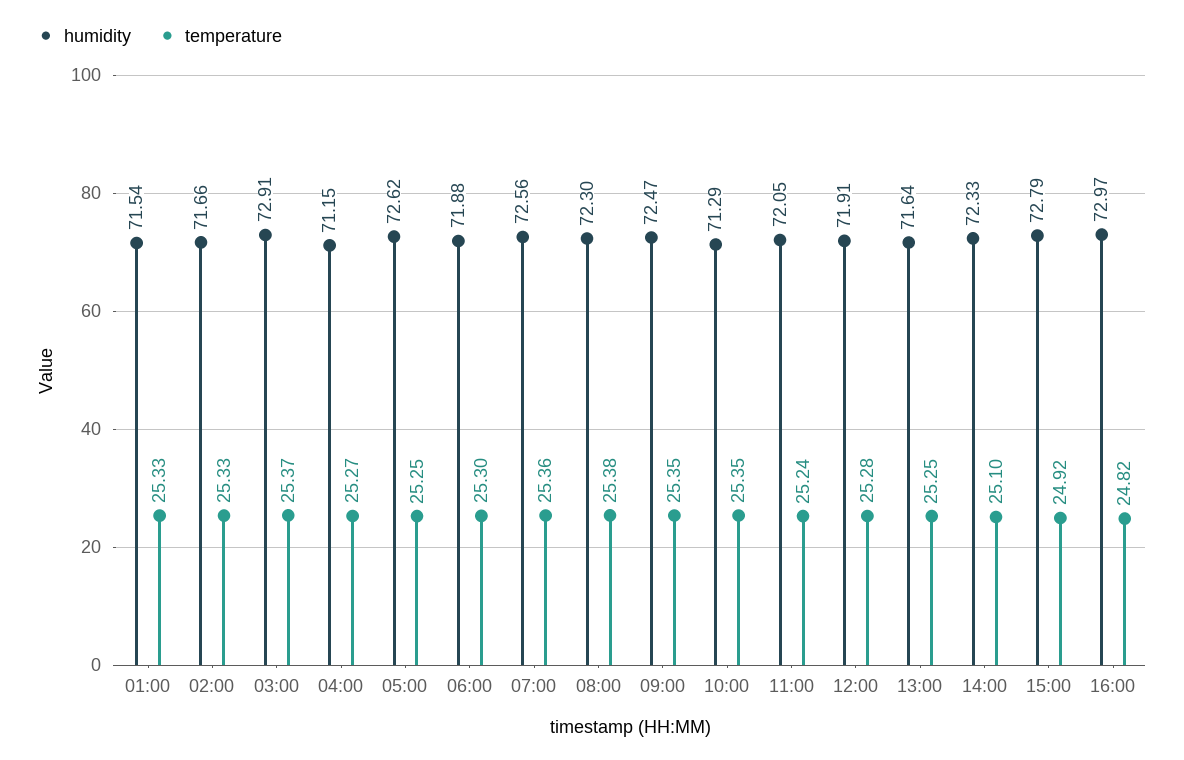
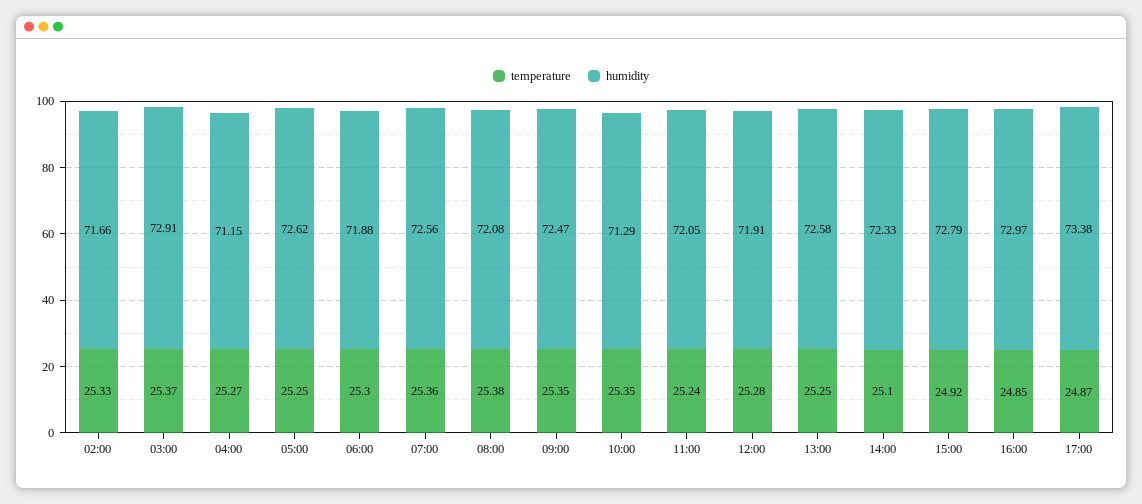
humidity, 01:00: 71.54 -> none
temperature, 01:00: 25.33 -> none
humidity, 08:00: 72.3 -> 72.08
humidity, 13:00: 71.64 -> 72.58
temperature, 16:00: 24.82 -> 24.85
temperature, 17:00: none -> 24.87
humidity, 17:00: none -> 73.38

